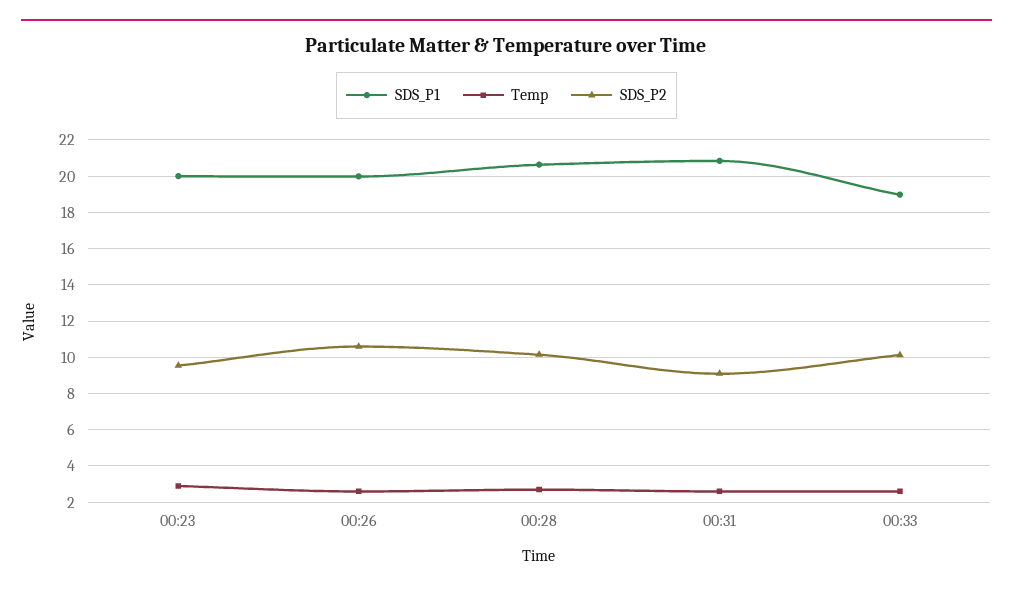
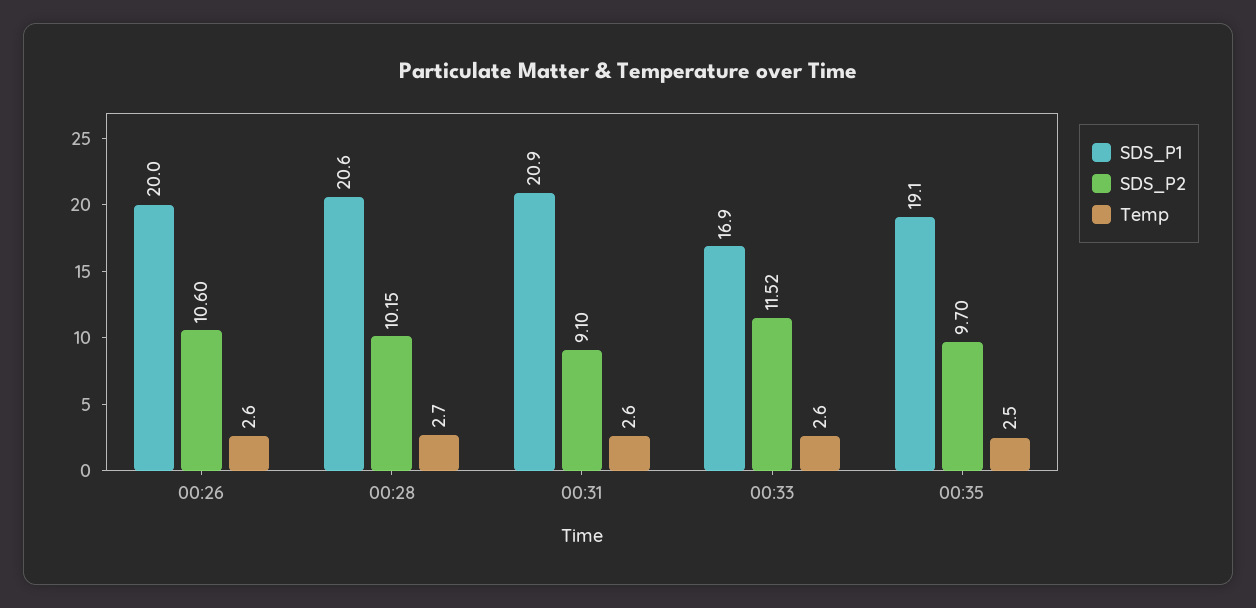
SDS_P1, 00:23: 20 -> none
Temp, 00:23: 3 -> none
SDS_P2, 00:23: 9.5 -> none
SDS_P1, 00:33: 19 -> 16.9
SDS_P2, 00:33: 10 -> 11.52
SDS_P1, 00:35: none -> 19.1
SDS_P2, 00:35: none -> 9.7
Temp, 00:35: none -> 2.5

